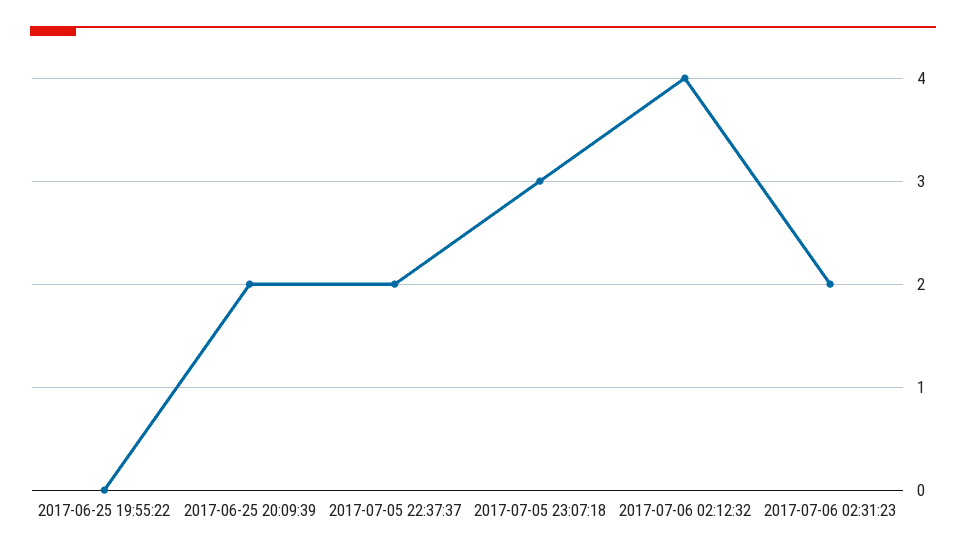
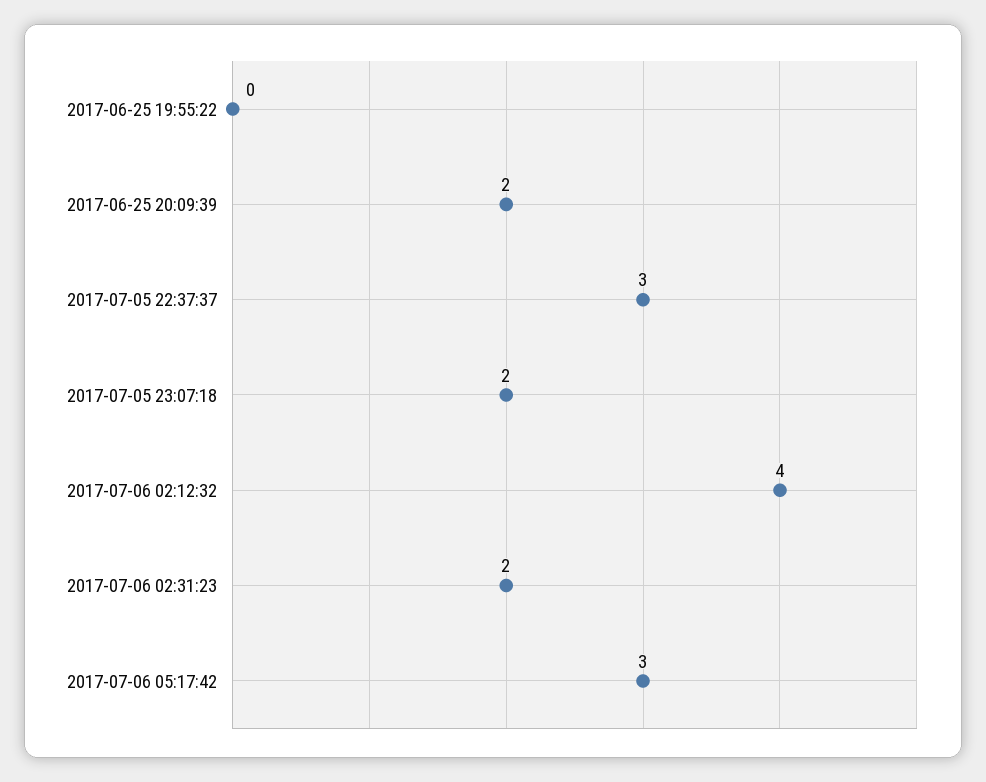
2017-07-05 22:37:37: 2 -> 3
2017-07-05 23:07:18: 3 -> 2
2017-07-06 05:17:42: none -> 3

